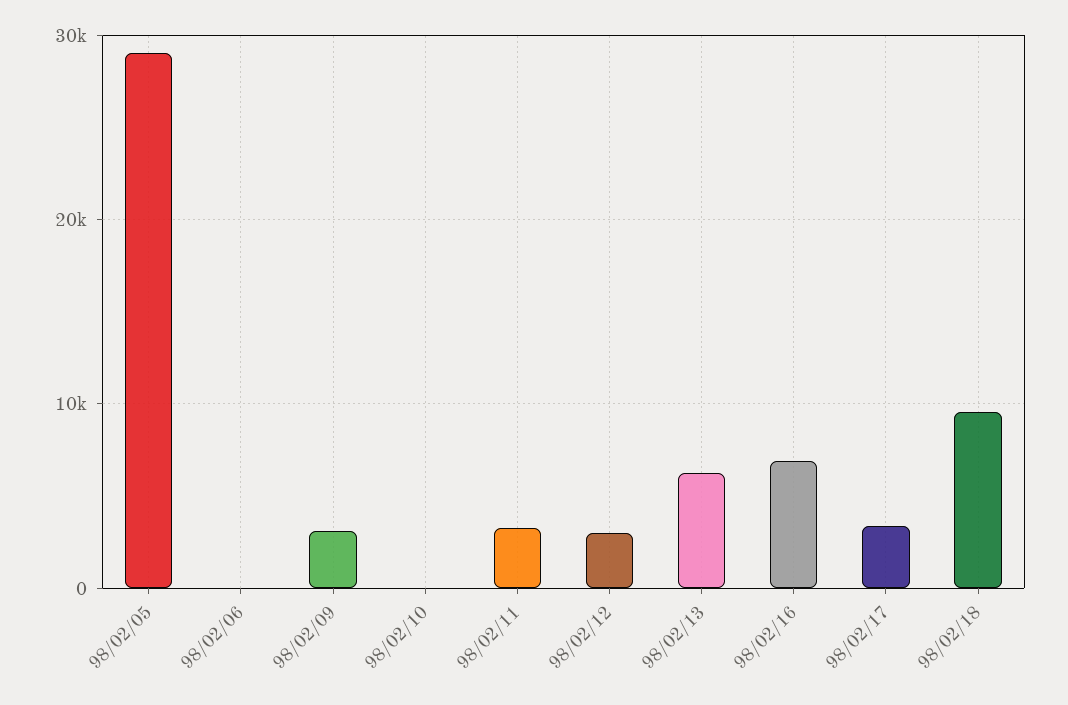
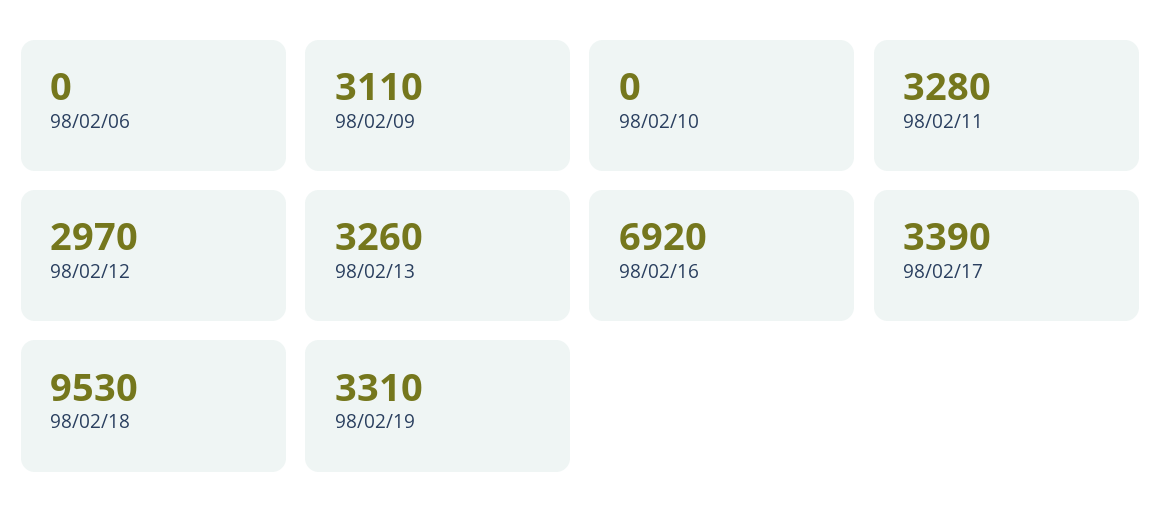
98/02/05: 29000 -> none
98/02/13: 6000 -> 3260
98/02/19: none -> 3310

